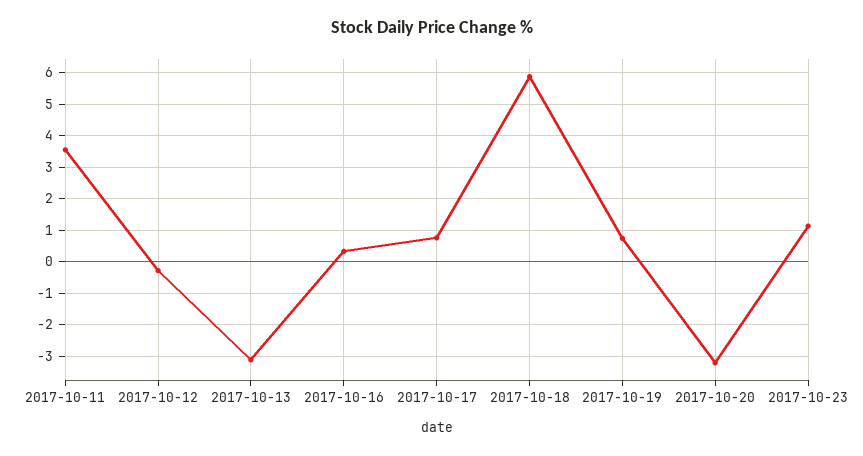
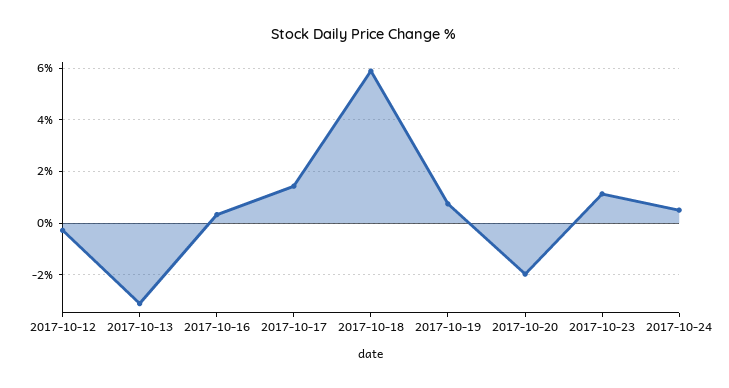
2017-10-11: 3.6 -> none
2017-10-17: 0.8 -> 1.5
2017-10-20: -3.2 -> -2
2017-10-24: none -> 0.5

